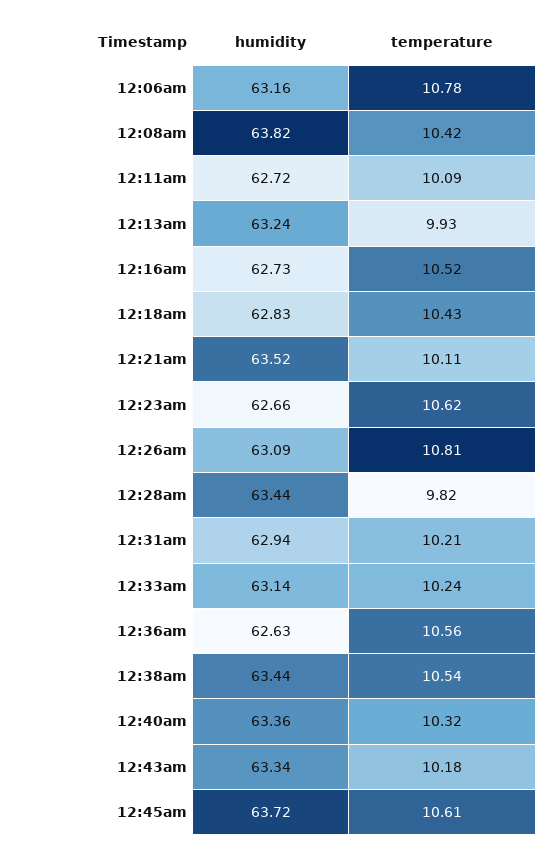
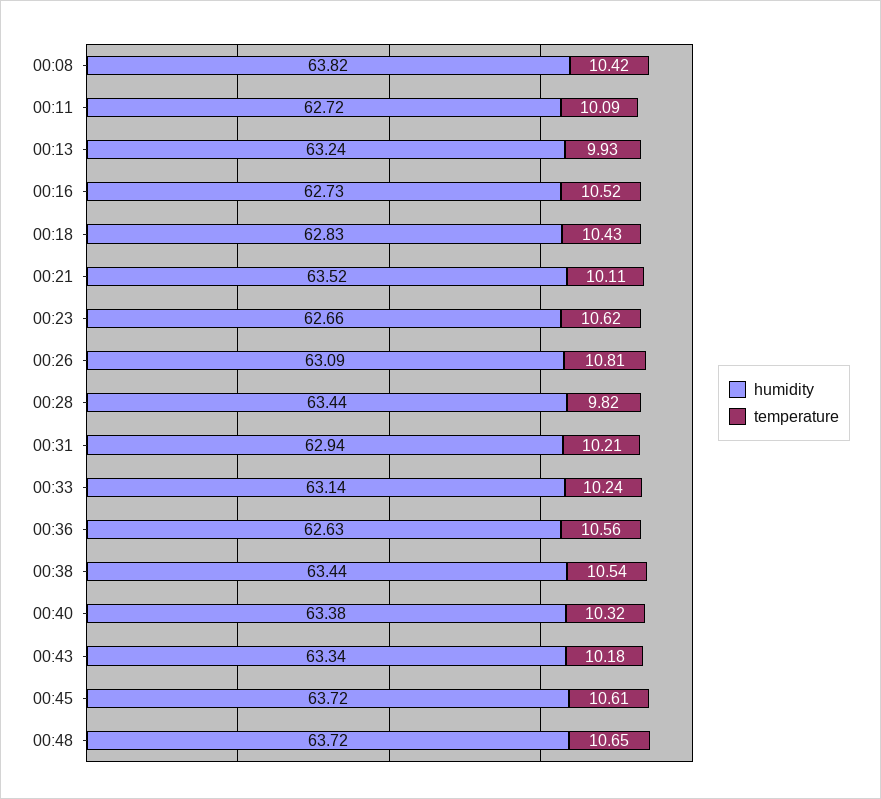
humidity, 12:06am: 63.16 -> none
temperature, 12:06am: 10.78 -> none
humidity, 12:40am: 63.36 -> 63.38
humidity, 00:48: none -> 63.72
temperature, 00:48: none -> 10.65

